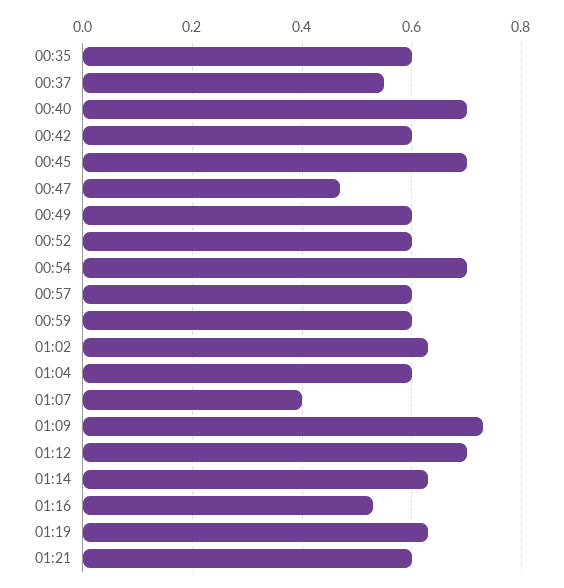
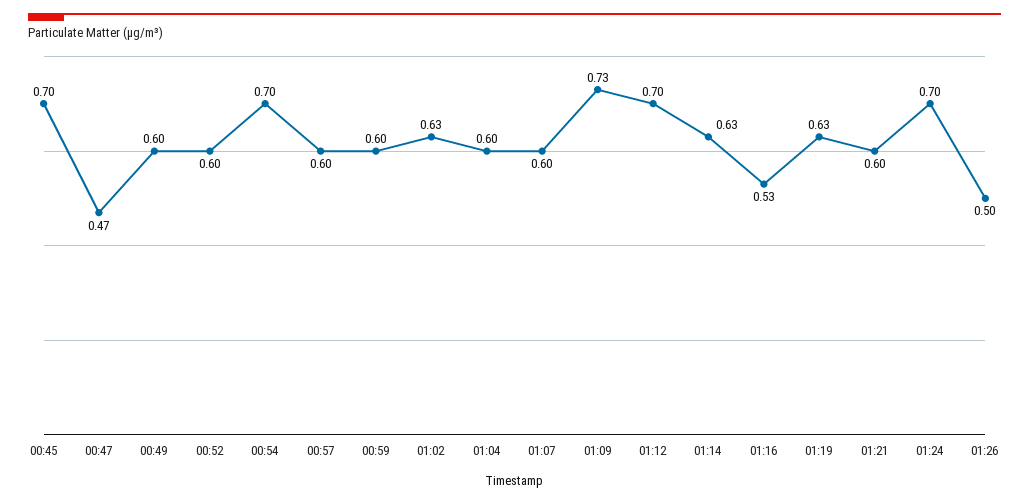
00:35: 0.6 -> none
00:37: 0.55 -> none
00:40: 0.7 -> none
00:42: 0.6 -> none
01:07: 0.4 -> 0.6
01:24: none -> 0.7
01:26: none -> 0.5

